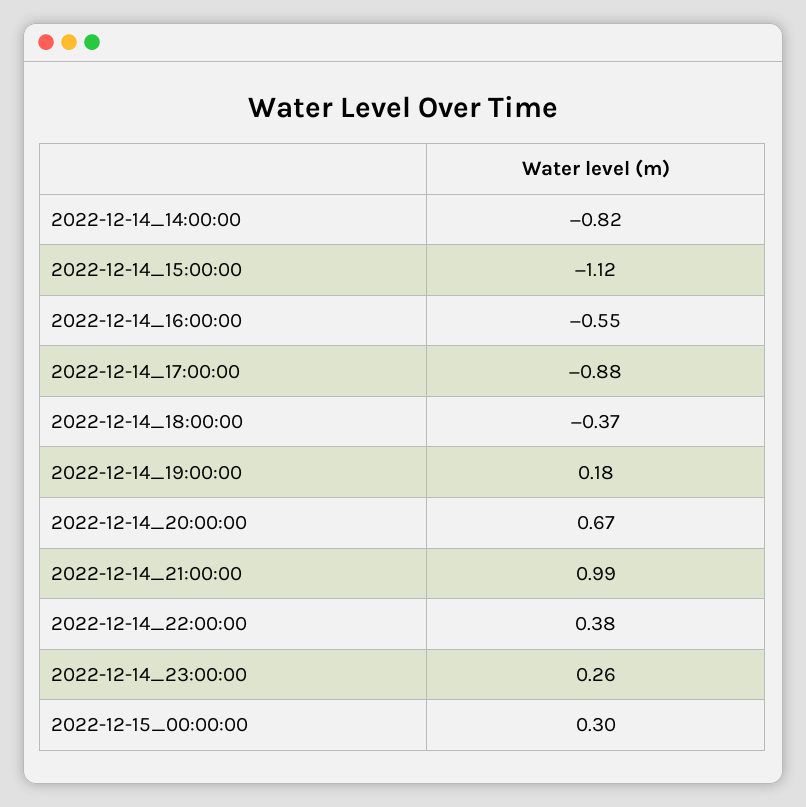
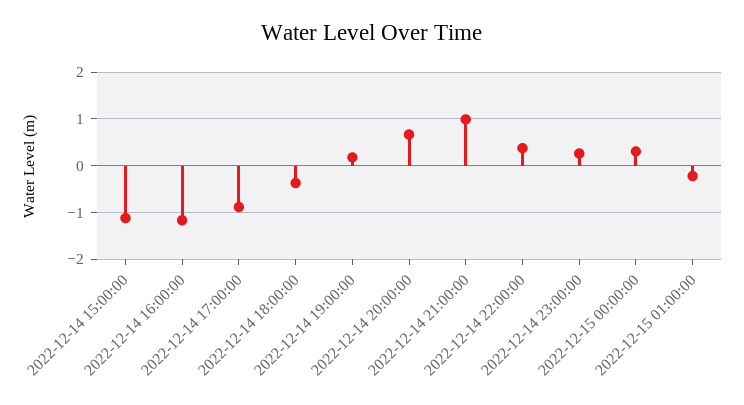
2022-12-14_14:00:00: -0.82 -> none
2022-12-14_16:00:00: -0.55 -> -1.2
2022-12-15 01:00:00: none -> -0.2

